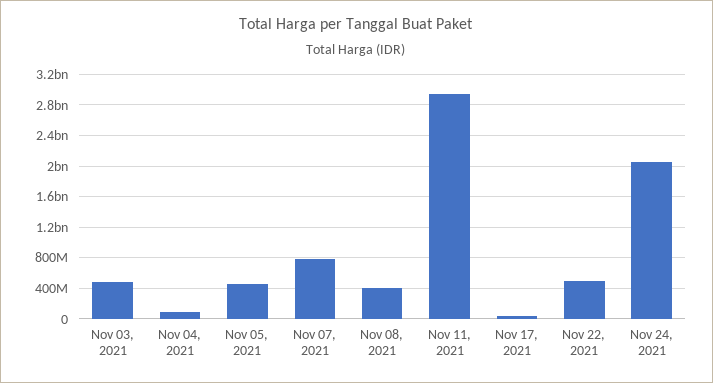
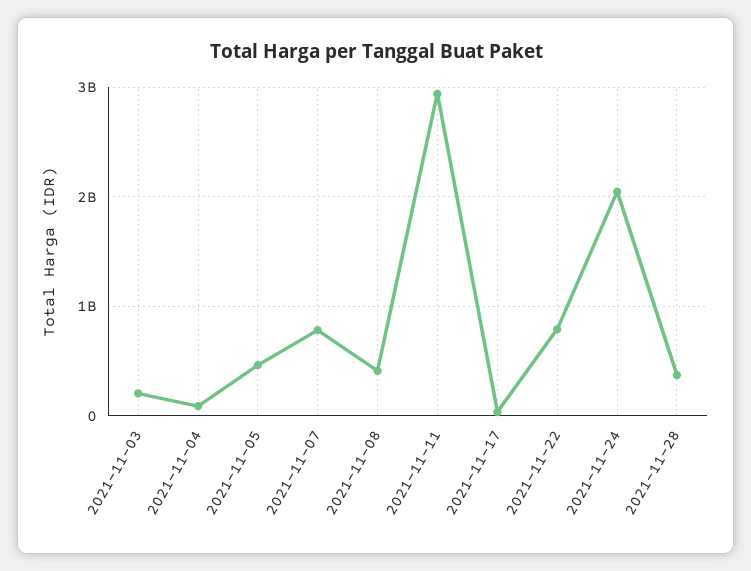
Nov 03, 2021: 500000000 -> 200000000
Nov 22, 2021: 500000000 -> 800000000
2021-11-28: none -> 400000000

